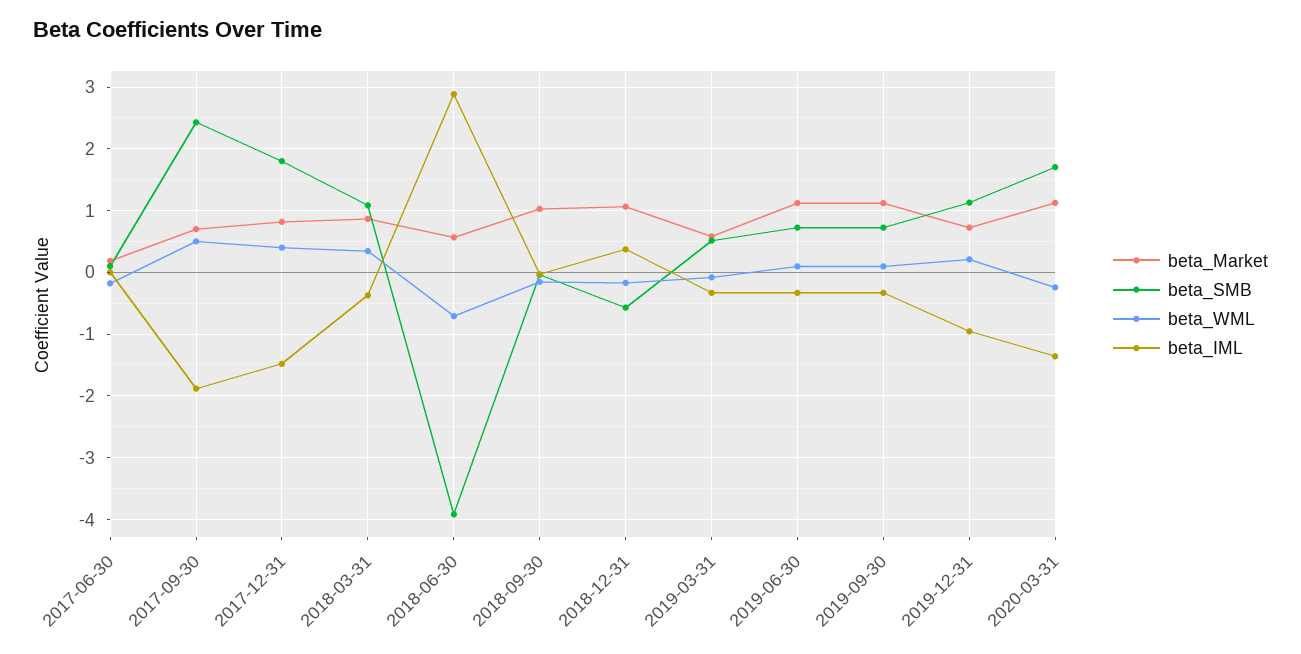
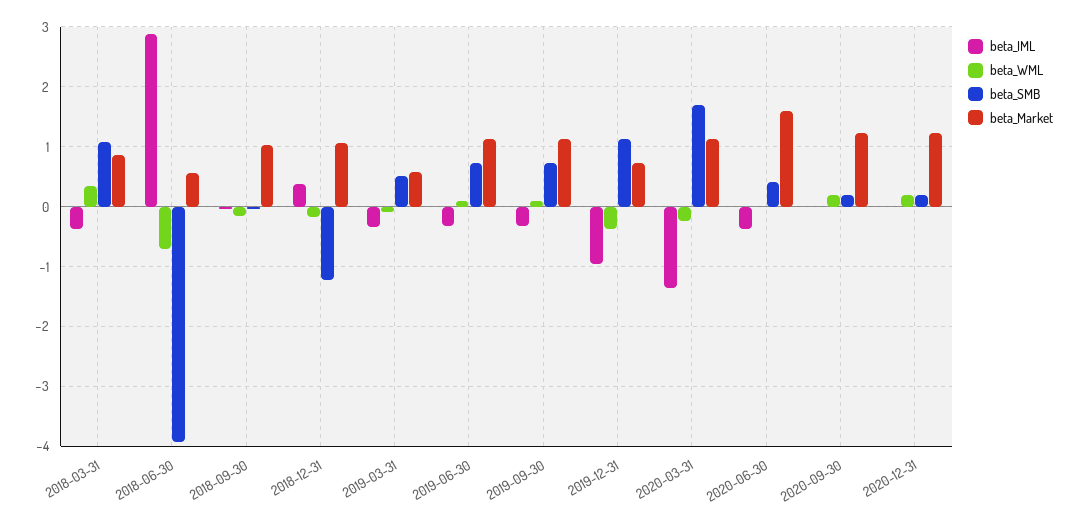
beta_Market, 2017-06-30: 0.2 -> none
beta_SMB, 2017-06-30: 0.1 -> none
beta_WML, 2017-06-30: -0.2 -> none
beta_IML, 2017-06-30: 0 -> none
beta_Market, 2017-09-30: 0.7 -> none
beta_SMB, 2017-09-30: 2.4 -> none
beta_WML, 2017-09-30: 0.5 -> none
beta_IML, 2017-09-30: -1.9 -> none
beta_Market, 2017-12-31: 0.8 -> none
beta_SMB, 2017-12-31: 1.8 -> none
beta_WML, 2017-12-31: 0.4 -> none
beta_IML, 2017-12-31: -1.5 -> none
beta_SMB, 2018-12-31: -0.6 -> -1.2
beta_WML, 2019-12-31: 0.2 -> -0.4
beta_IML, 2020-06-30: none -> -0.4
beta_WML, 2020-06-30: none -> 0
beta_SMB, 2020-06-30: none -> 0.4
beta_Market, 2020-06-30: none -> 1.6
beta_IML, 2020-09-30: none -> 0
beta_WML, 2020-09-30: none -> 0.2
beta_SMB, 2020-09-30: none -> 0.2
beta_Market, 2020-09-30: none -> 1.2
beta_IML, 2020-12-31: none -> 0
beta_WML, 2020-12-31: none -> 0.2
beta_SMB, 2020-12-31: none -> 0.2
beta_Market, 2020-12-31: none -> 1.2

